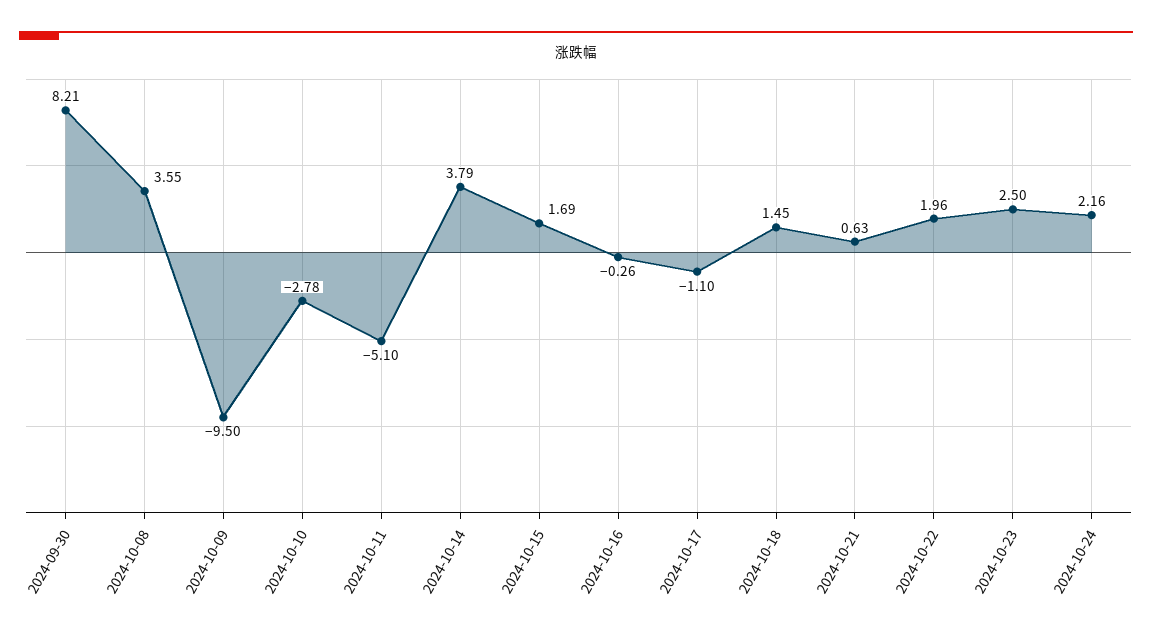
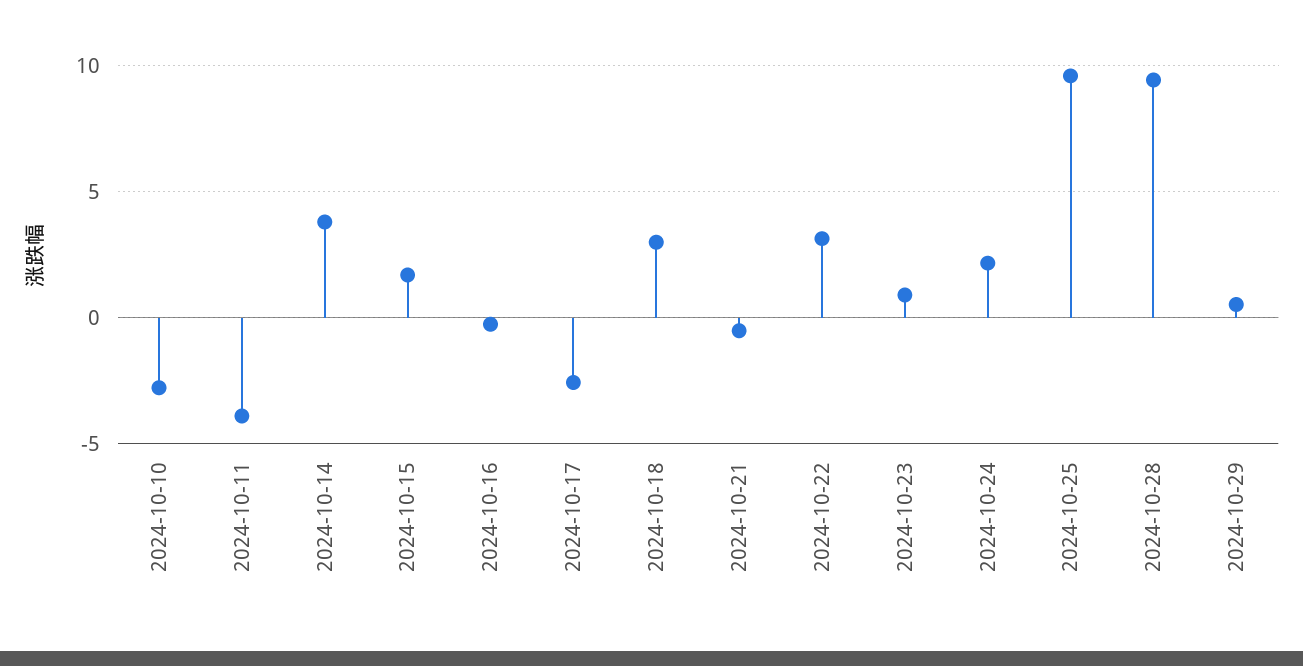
2024-09-30: 8.21 -> none
2024-10-08: 3.55 -> none
2024-10-09: -9.5 -> none
2024-10-11: -5.1 -> -4
2024-10-17: -1.1 -> -2.5
2024-10-18: 1.45 -> 3
2024-10-21: 0.63 -> -0.5
2024-10-22: 1.96 -> 3
2024-10-23: 2.5 -> 1
2024-10-25: none -> 9.5
2024-10-28: none -> 9.5
2024-10-29: none -> 0.5

